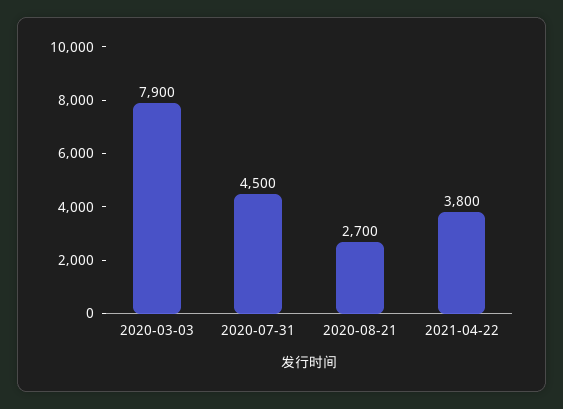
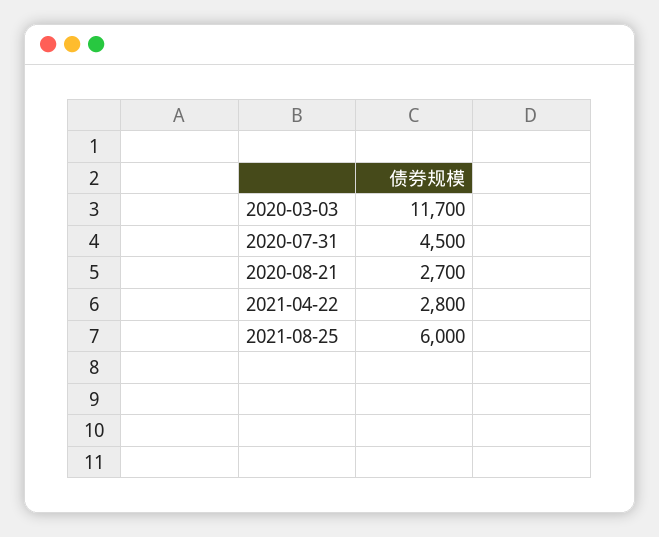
2020-03-03: 7900 -> 11700
2021-04-22: 3800 -> 2800
2021-08-25: none -> 6000

